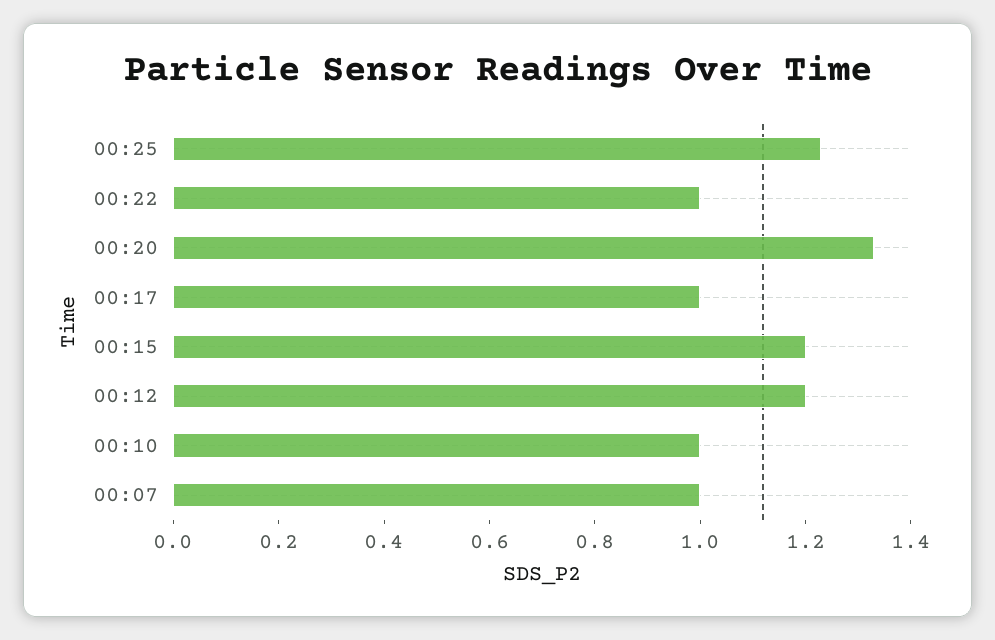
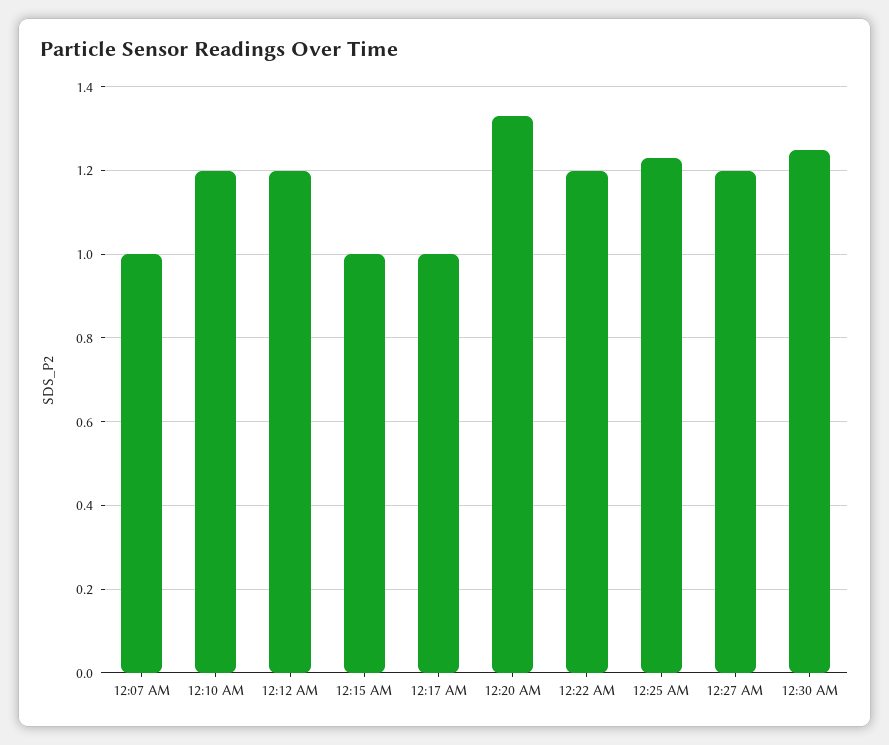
00:22: 1 -> 1.2
00:15: 1.2 -> 1
00:10: 1 -> 1.2
12:27 AM: none -> 1.2
12:30 AM: none -> 1.25

